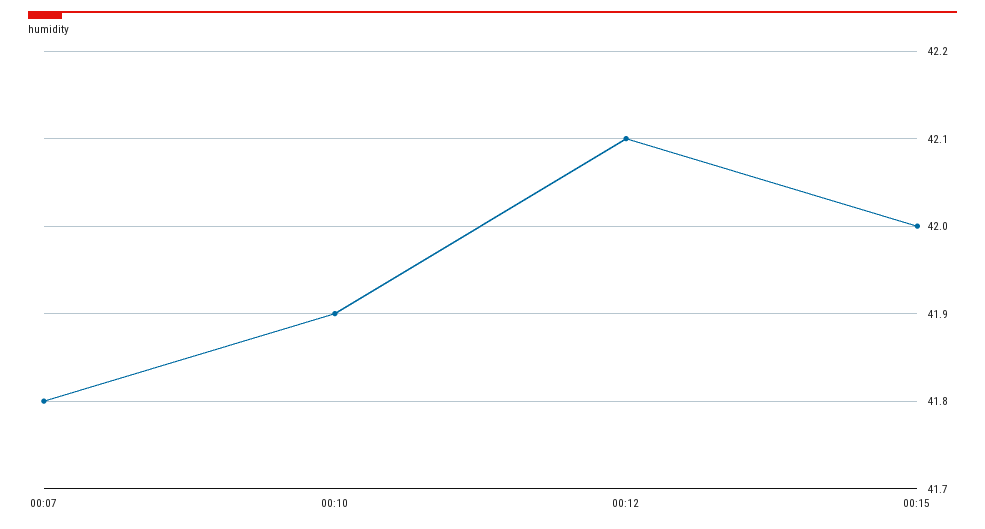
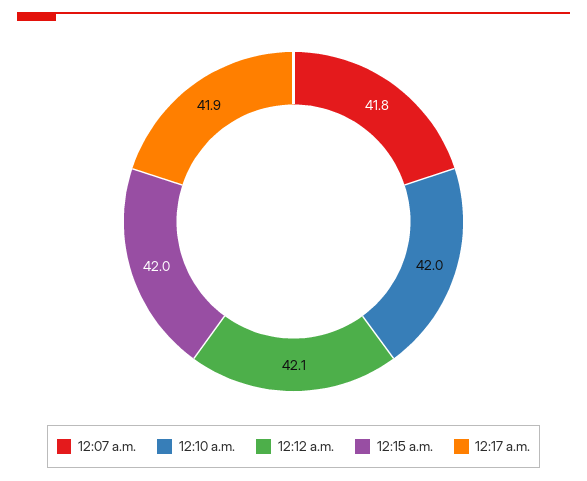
00:10: 41.9 -> 42
12:17 a.m.: none -> 41.9

